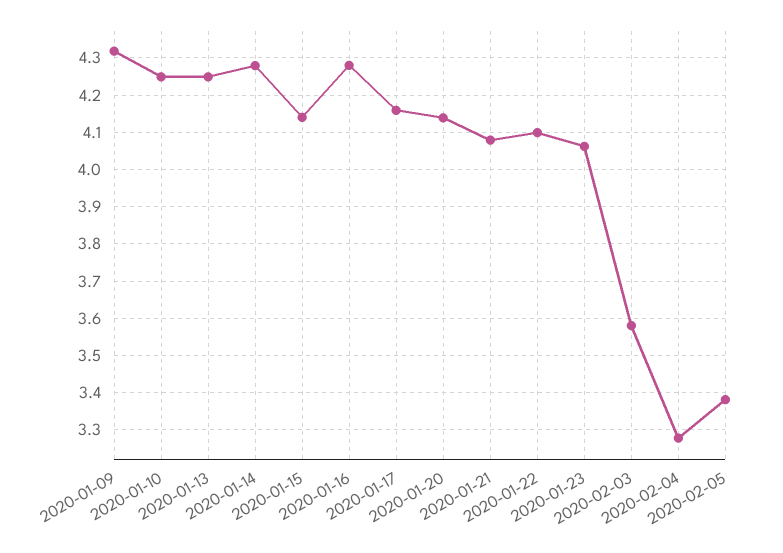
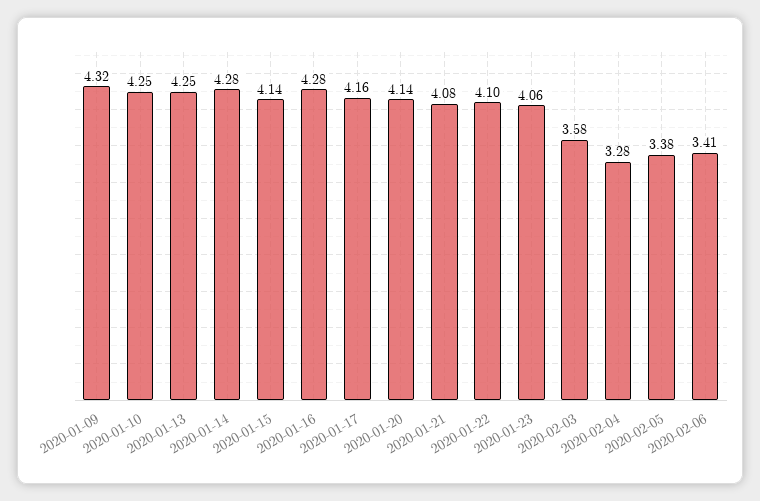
2020-02-06: none -> 3.41

